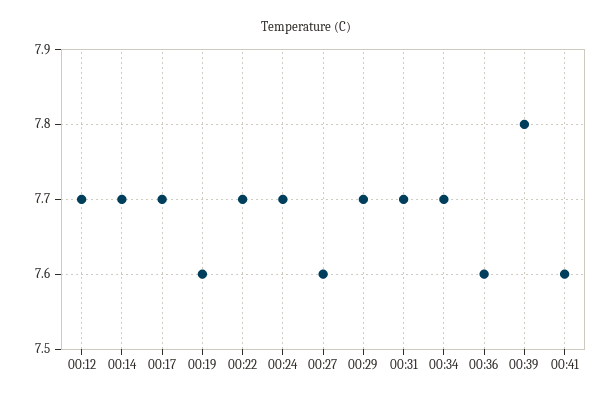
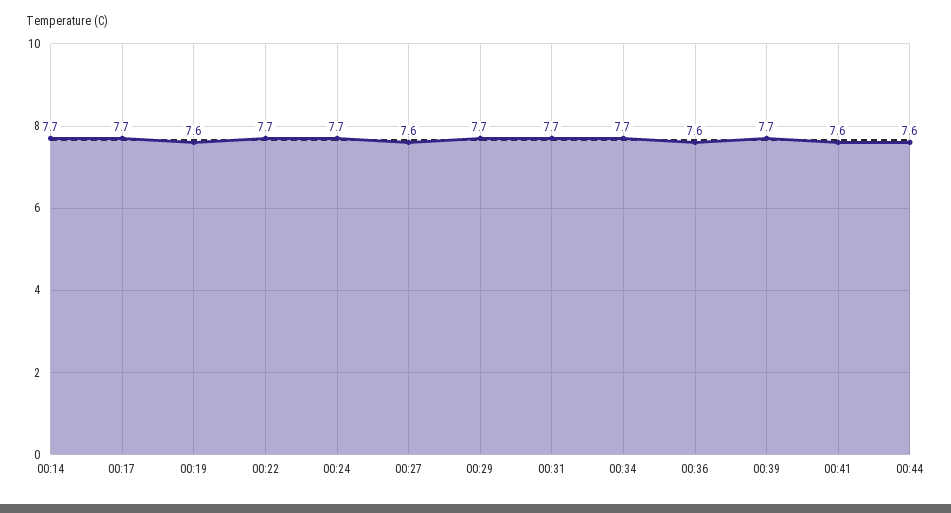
00:12: 7.7 -> none
00:39: 7.8 -> 7.7
00:44: none -> 7.6

